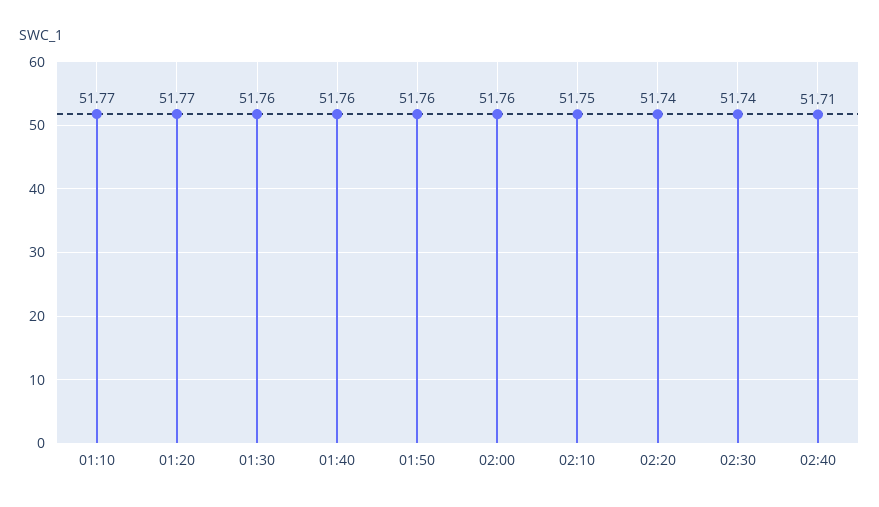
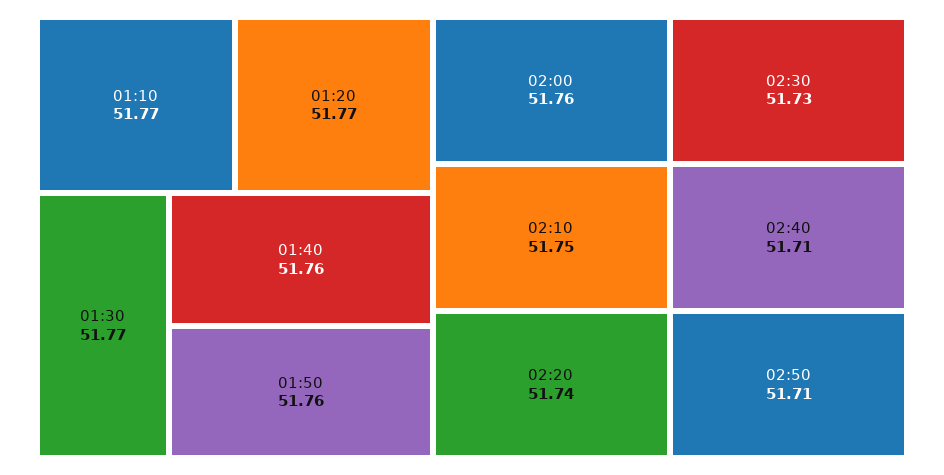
01:30: 51.76 -> 51.77
02:30: 51.74 -> 51.73
02:50: none -> 51.71

